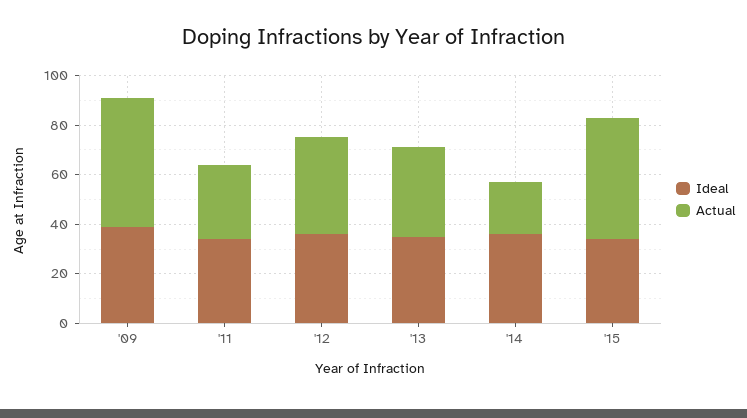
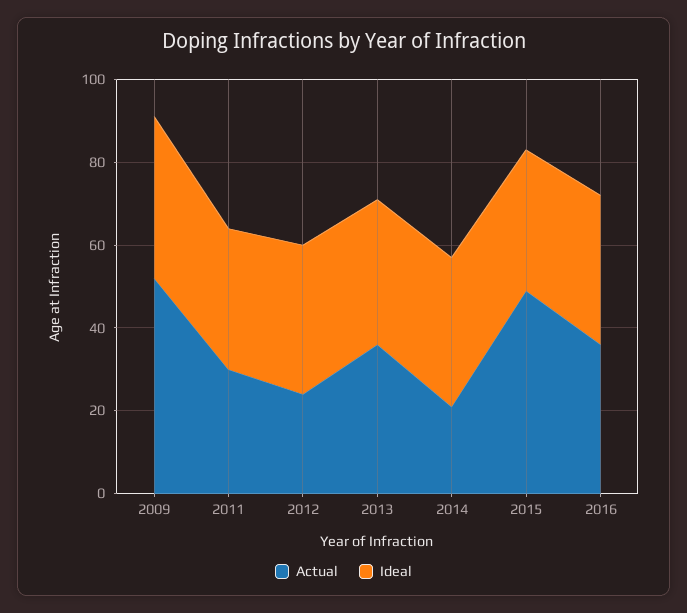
Actual, '12: 40 -> 25
Actual, 2016: none -> 35
Ideal, 2016: none -> 35

